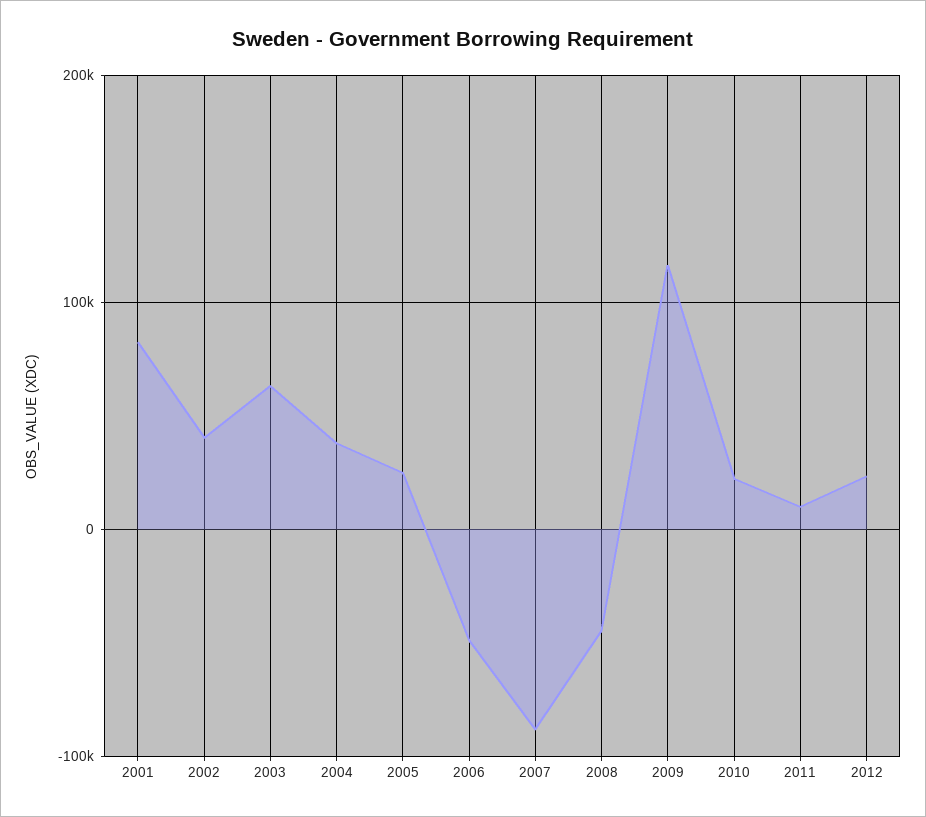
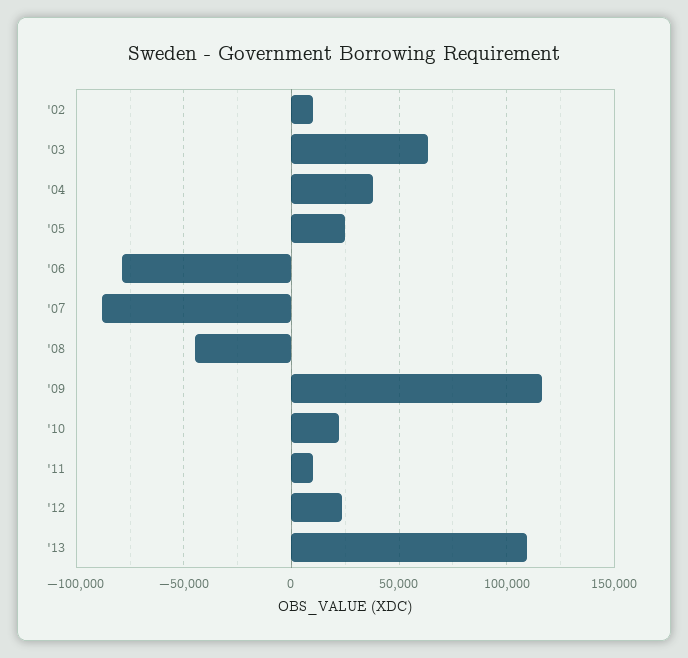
2001: 80000 -> none
2002: 40000 -> 10000
2006: -50000 -> -80000
'13: none -> 110000

